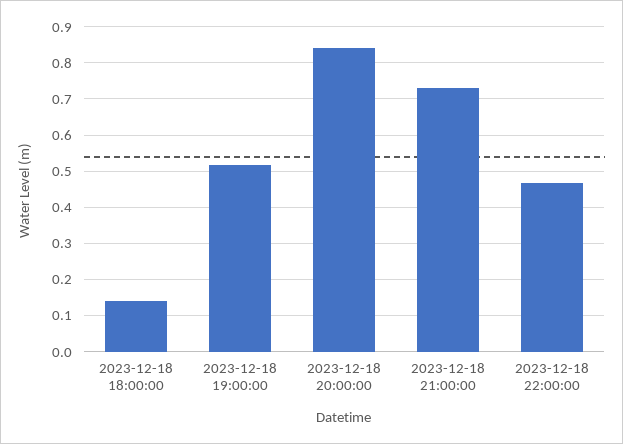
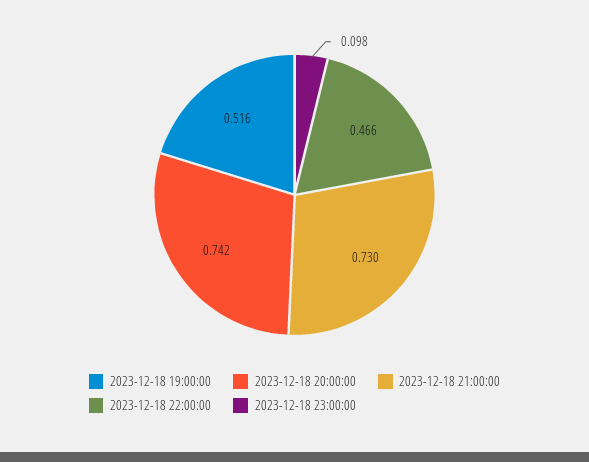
2023-12-18 18:00:00: 0.14 -> none
2023-12-18 20:00:00: 0.84 -> 0.742
2023-12-18 23:00:00: none -> 0.098

